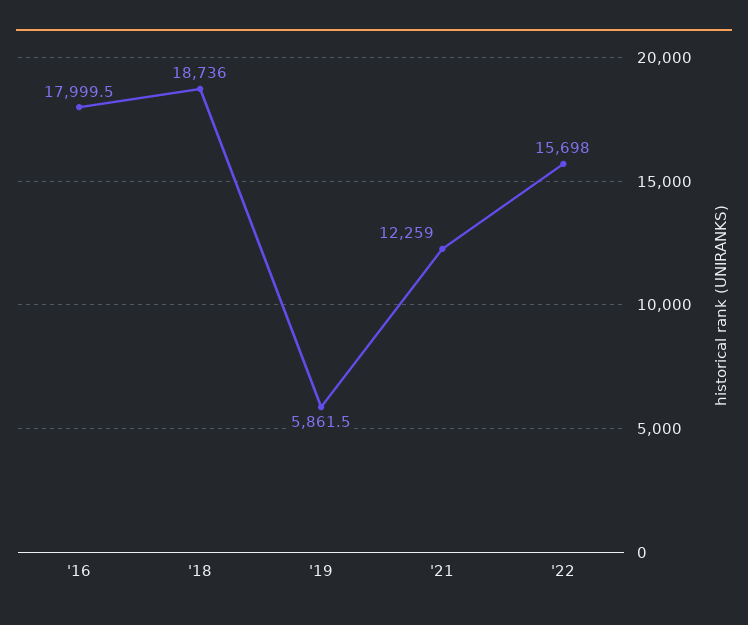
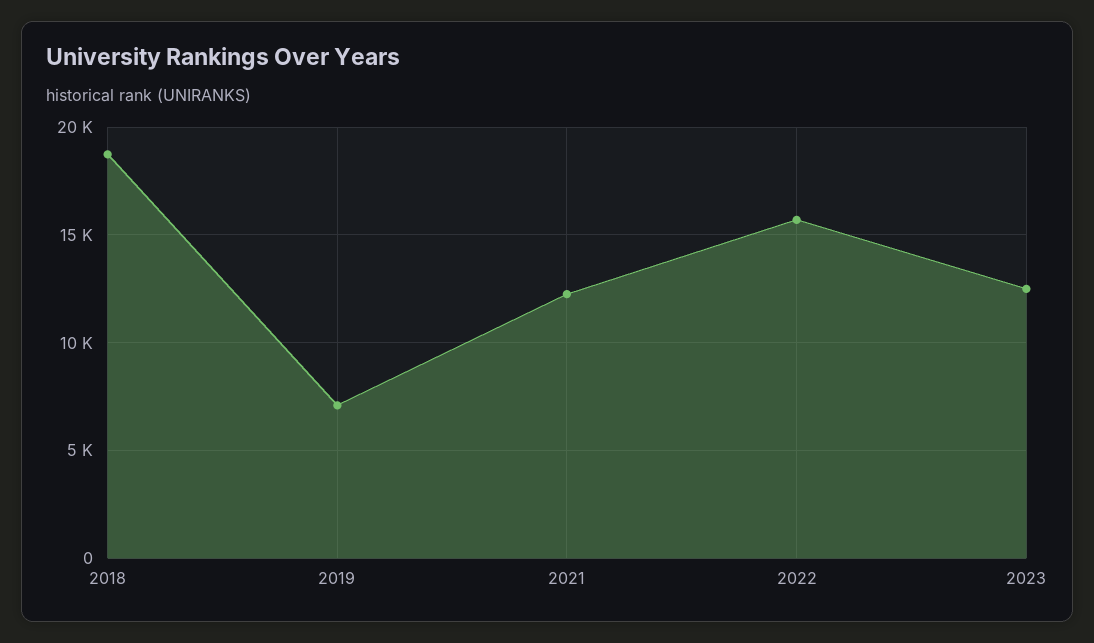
'16: 17999.5 -> none
'19: 5861.5 -> 7000
2023: none -> 12500

